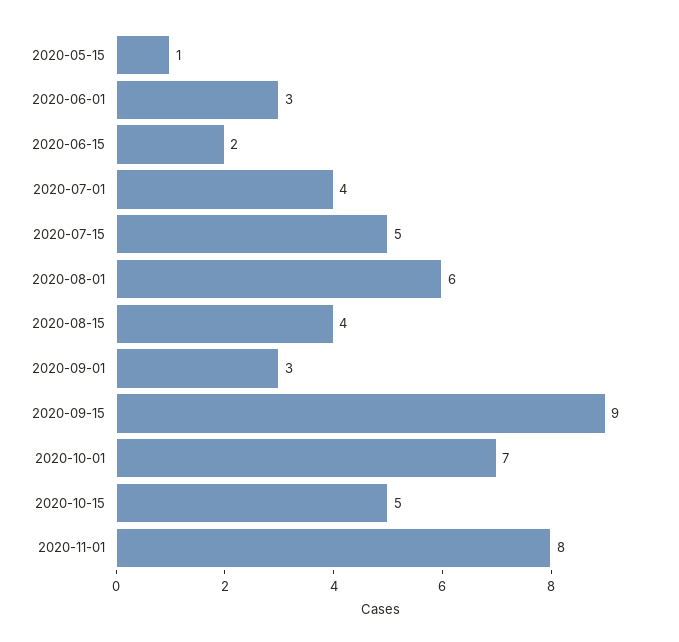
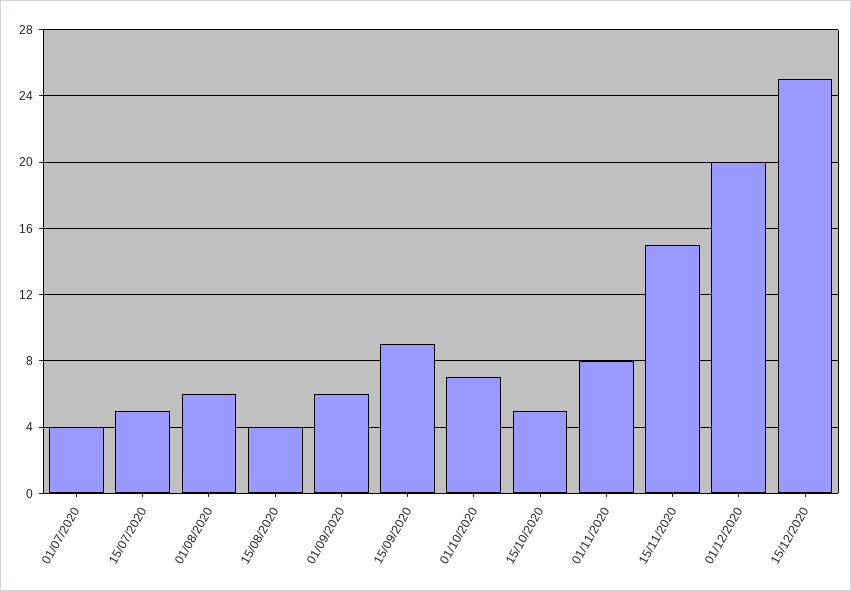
2020-05-15: 1 -> none
2020-06-01: 3 -> none
2020-06-15: 2 -> none
2020-09-01: 3 -> 6
15/11/2020: none -> 15
01/12/2020: none -> 20
15/12/2020: none -> 25

